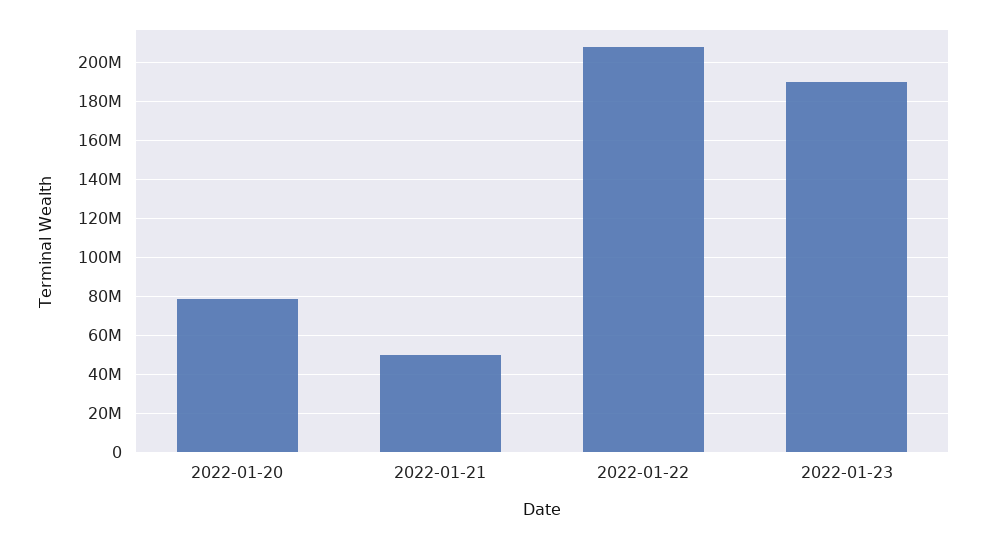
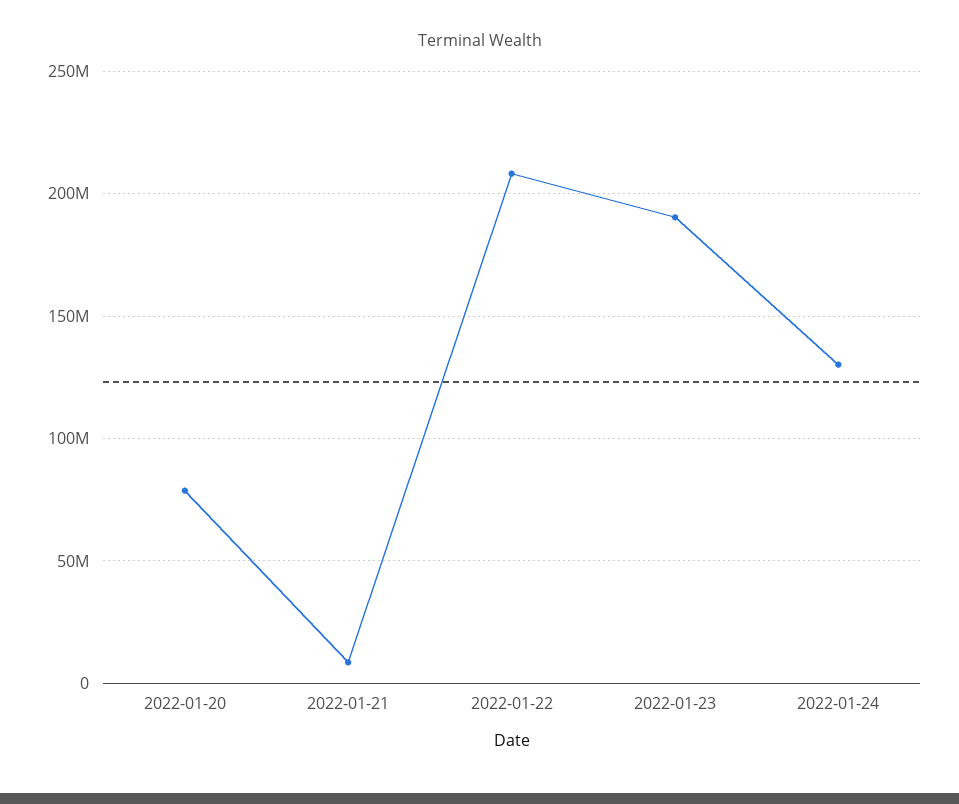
2022-01-21: 50000000 -> 10000000
2022-01-24: none -> 130000000

